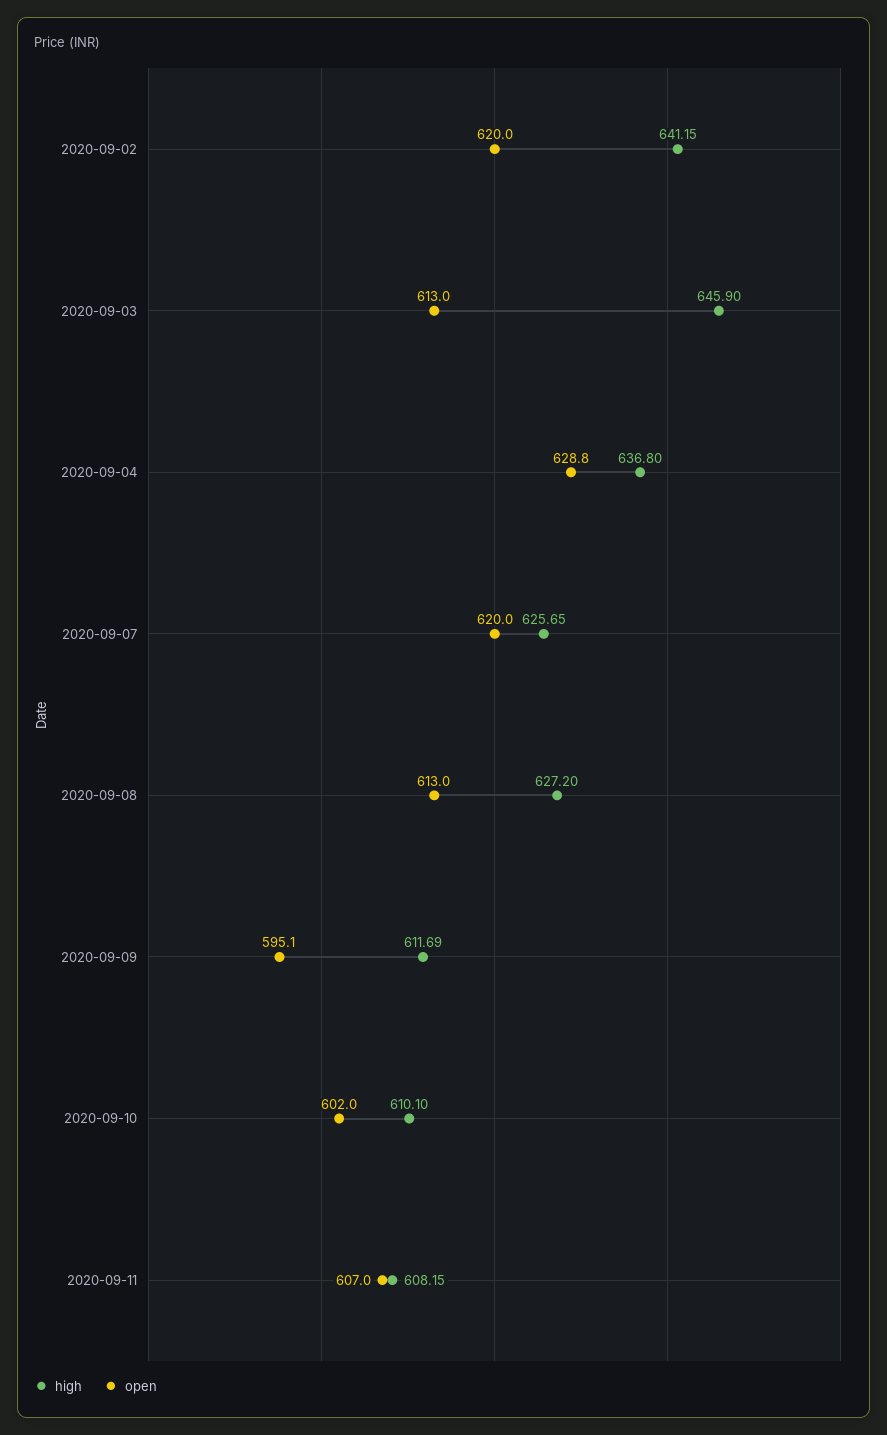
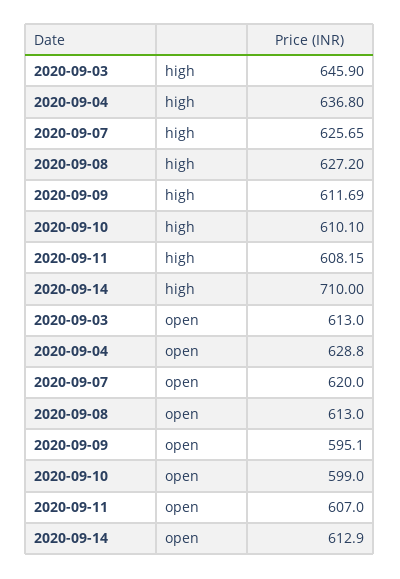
high, 2020-09-02: 641.15 -> none
open, 2020-09-02: 620 -> none
open, 2020-09-10: 602 -> 599
high, 2020-09-14: none -> 710
open, 2020-09-14: none -> 612.9

